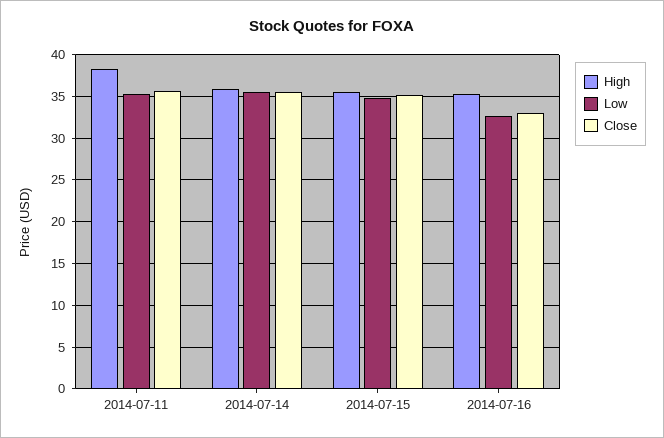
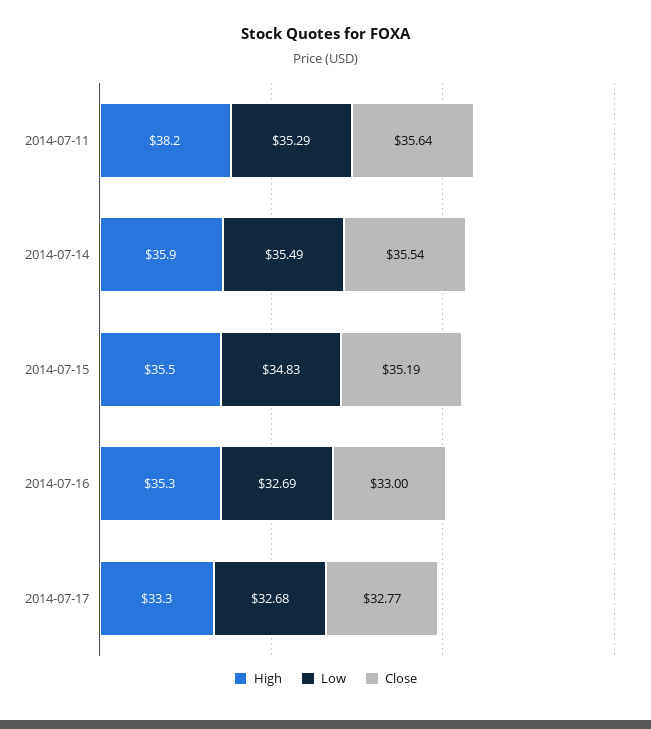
High, 2014-07-17: none -> 33.3
Low, 2014-07-17: none -> 32.68
Close, 2014-07-17: none -> 32.77

